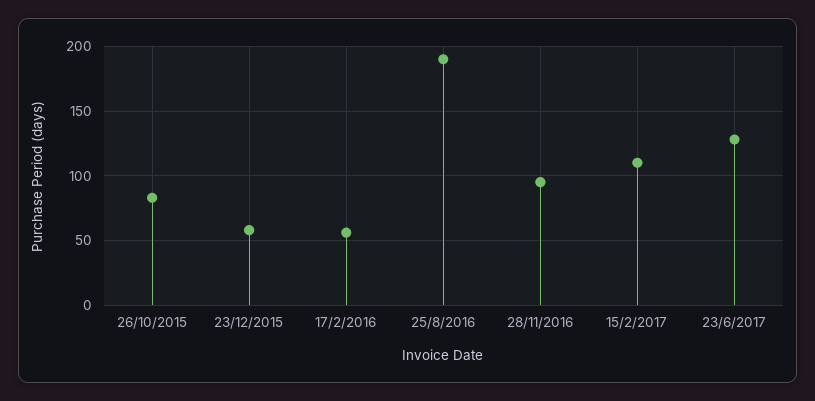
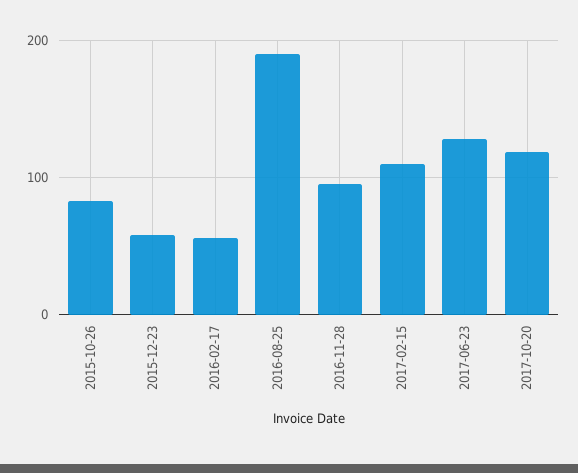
2017-10-20: none -> 120

